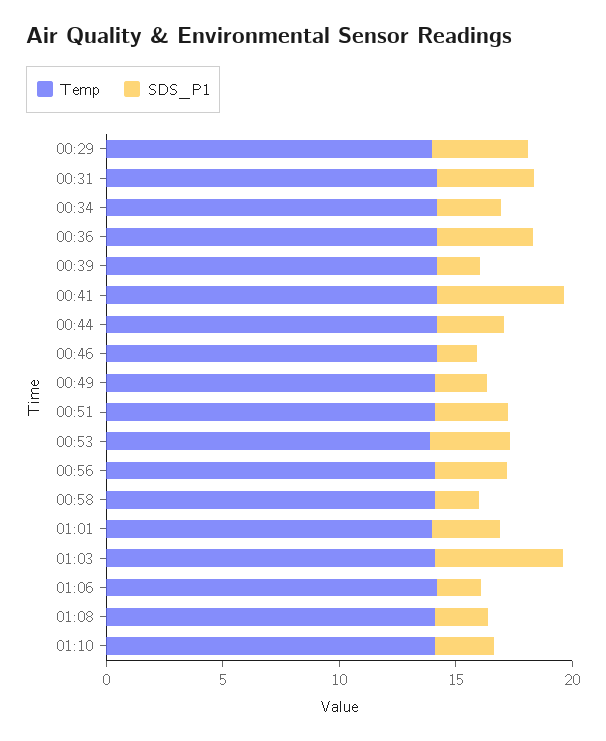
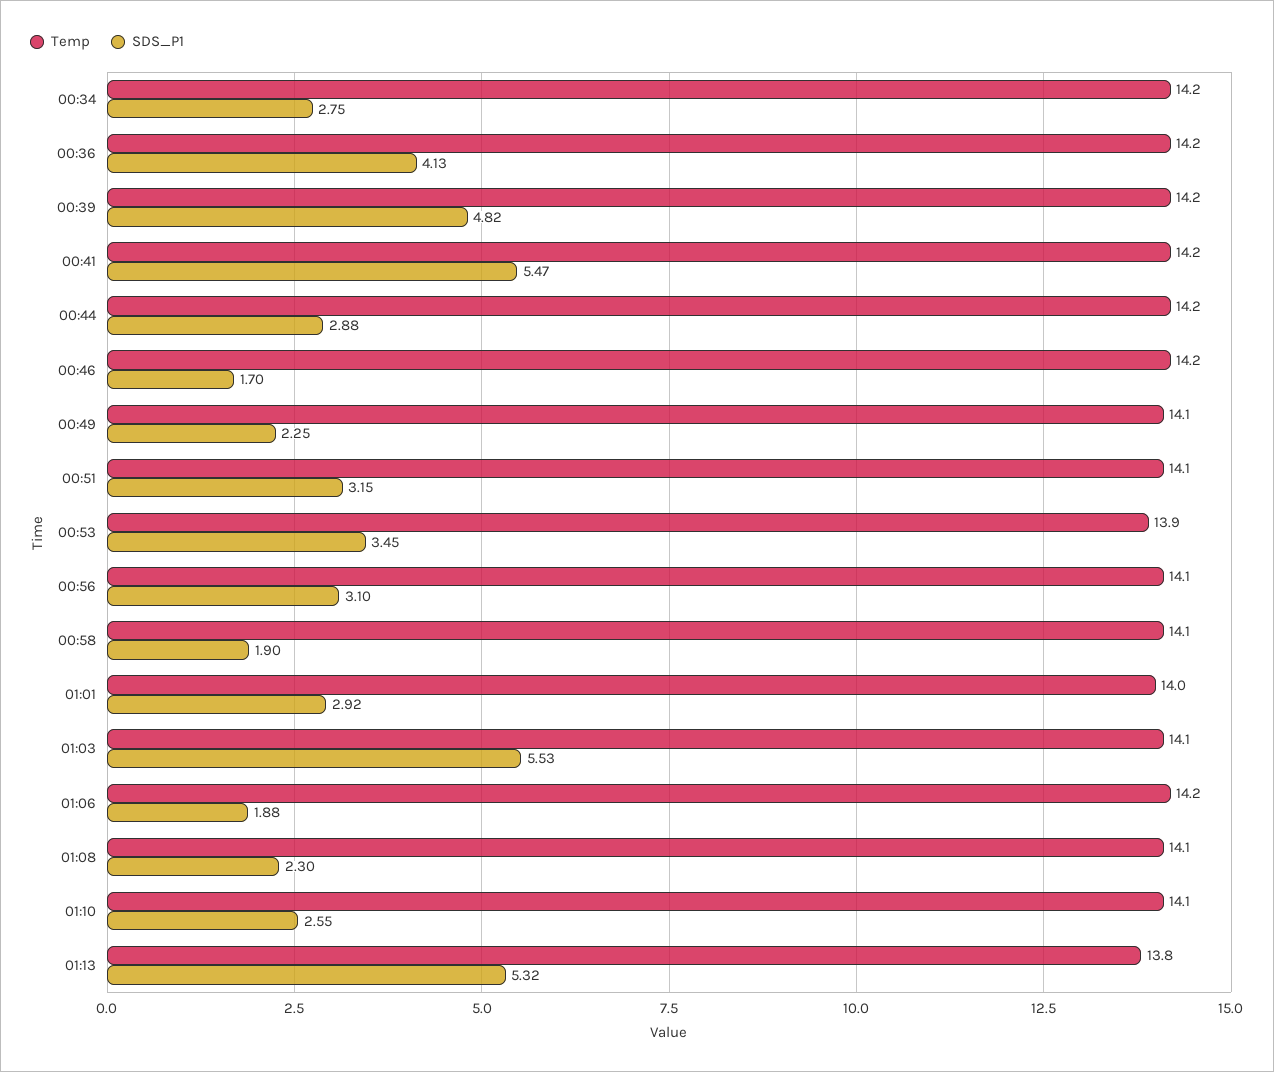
Temp, 00:29: 14 -> none
SDS_P1, 00:29: 4 -> none
Temp, 00:31: 14 -> none
SDS_P1, 00:31: 4 -> none
SDS_P1, 00:39: 2 -> 4.82
Temp, 01:13: none -> 13.8
SDS_P1, 01:13: none -> 5.32

